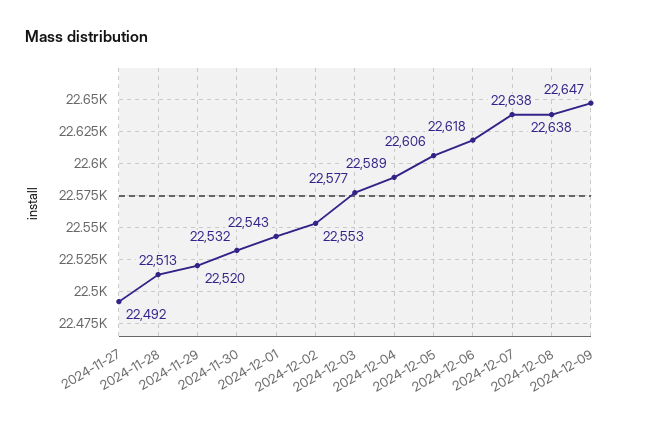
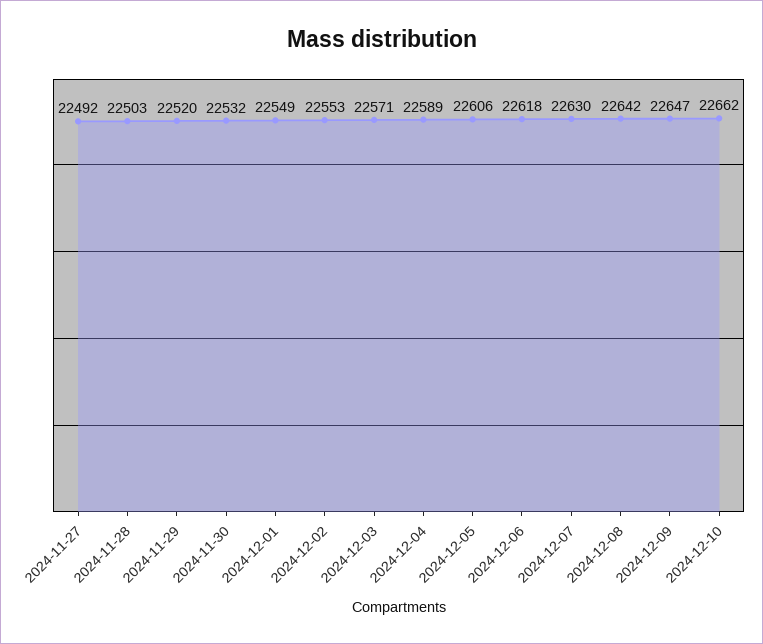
2024-11-28: 22513 -> 22503
2024-12-01: 22543 -> 22549
2024-12-03: 22577 -> 22571
2024-12-07: 22638 -> 22630
2024-12-08: 22638 -> 22642
2024-12-10: none -> 22662

